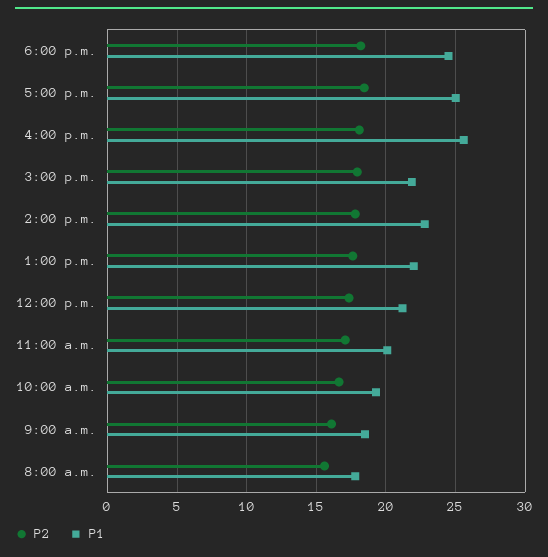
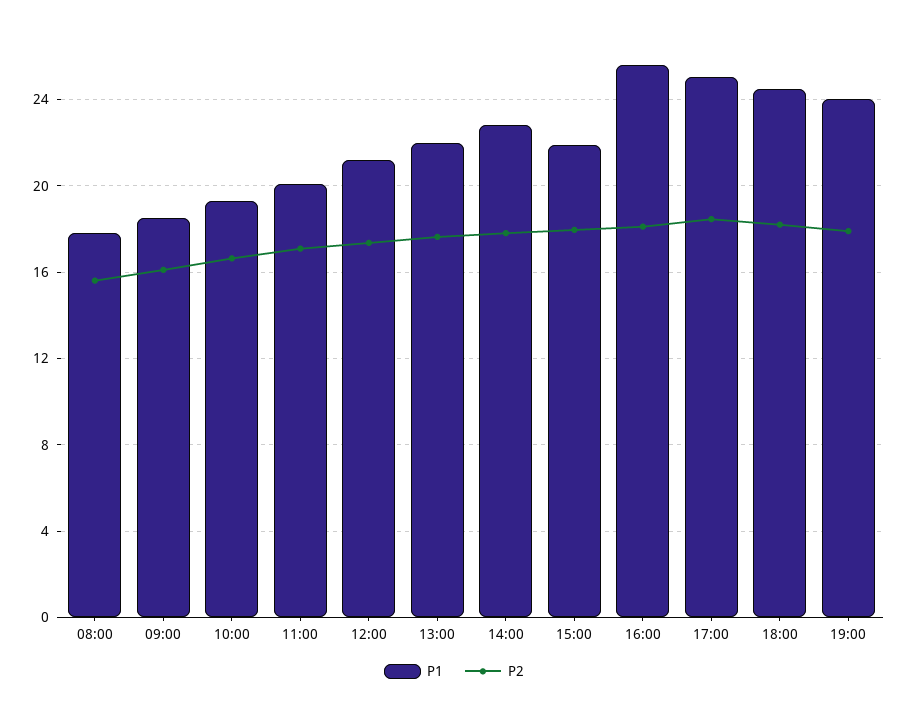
P1, 19:00: none -> 24
P2, 19:00: none -> 18

